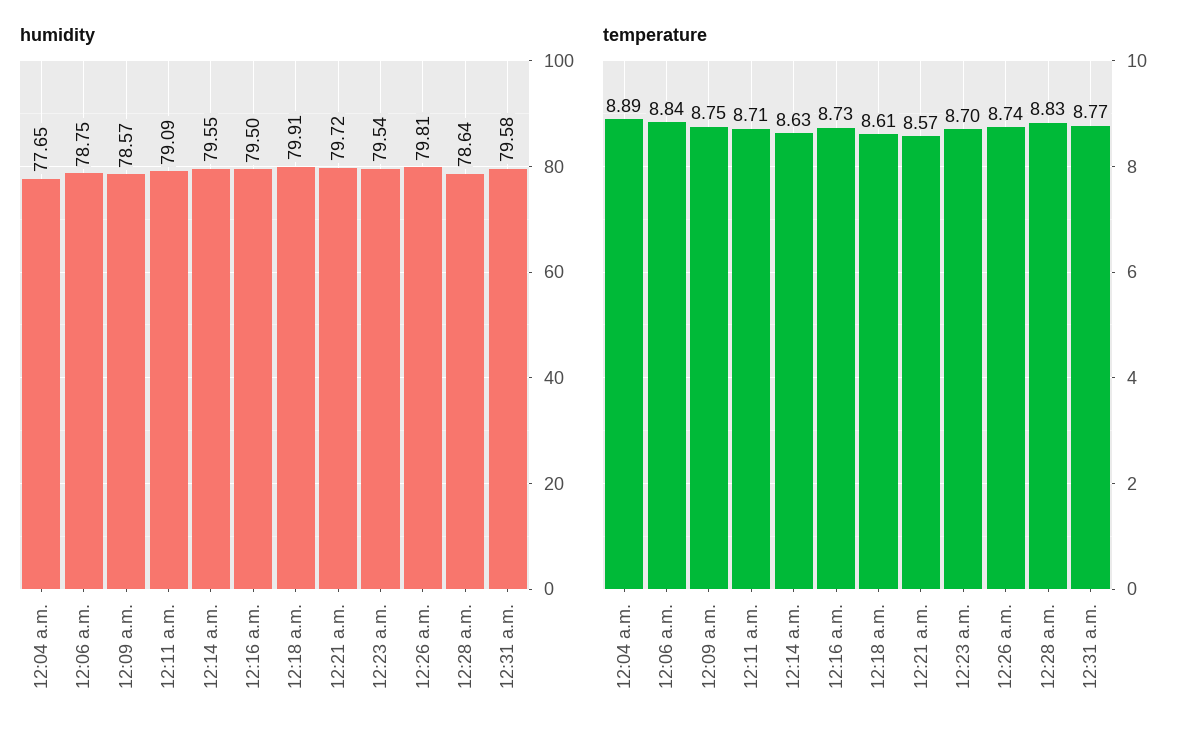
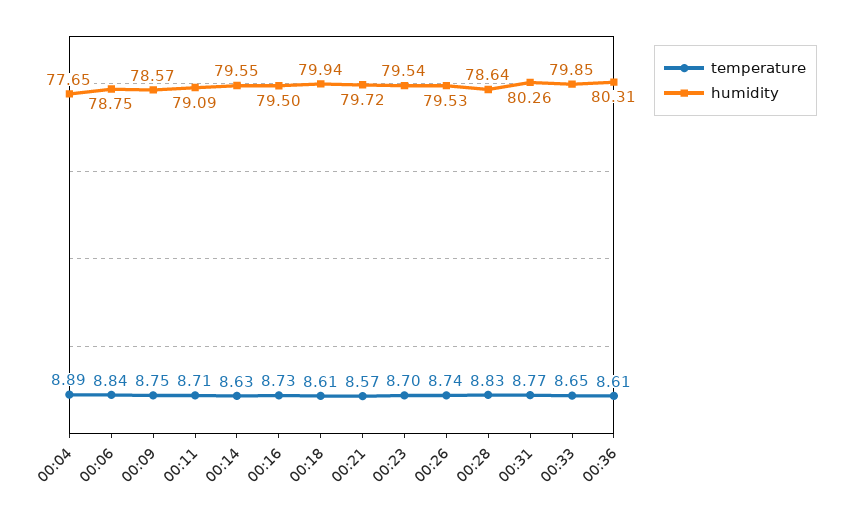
humidity, 12:18 a.m.: 79.91 -> 79.94
humidity, 12:26 a.m.: 79.81 -> 79.53
humidity, 12:31 a.m.: 79.58 -> 80.26
temperature, 00:33: none -> 8.65
humidity, 00:33: none -> 79.85
temperature, 00:36: none -> 8.61
humidity, 00:36: none -> 80.31

